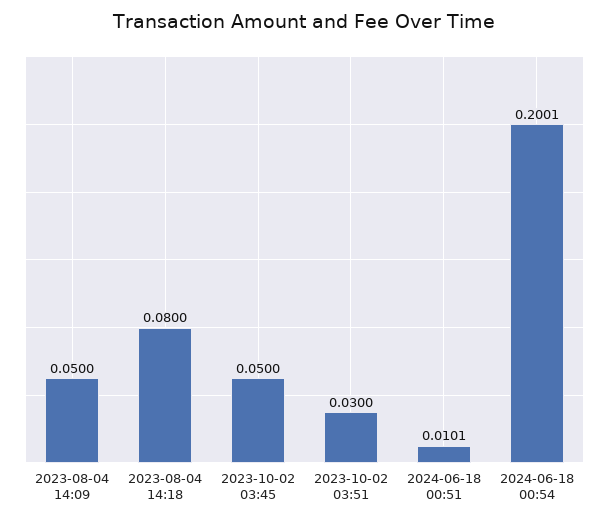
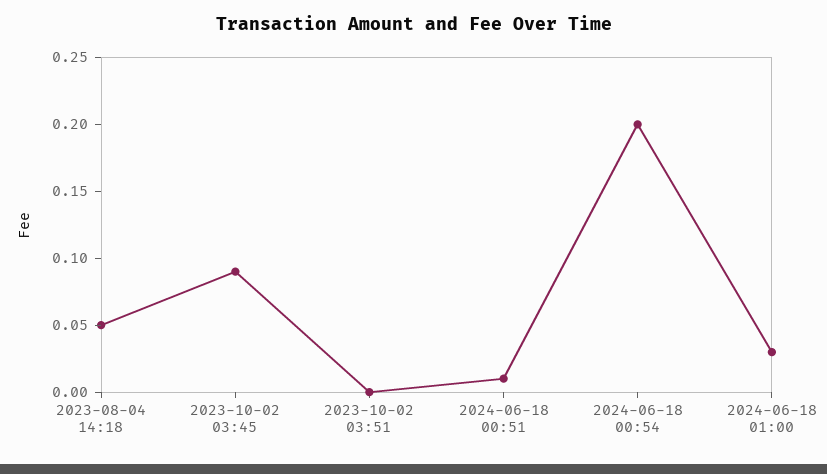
2023-08-04 14:09: 0.05 -> none
2023-08-04 14:18: 0.08 -> 0.05
2023-10-02 03:45: 0.05 -> 0.09
2023-10-02 03:51: 0.03 -> 0
2024-06-18 01:00: none -> 0.03

